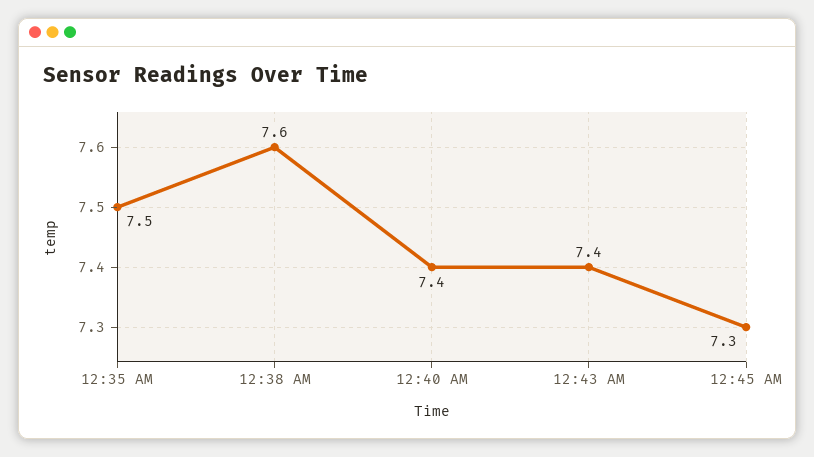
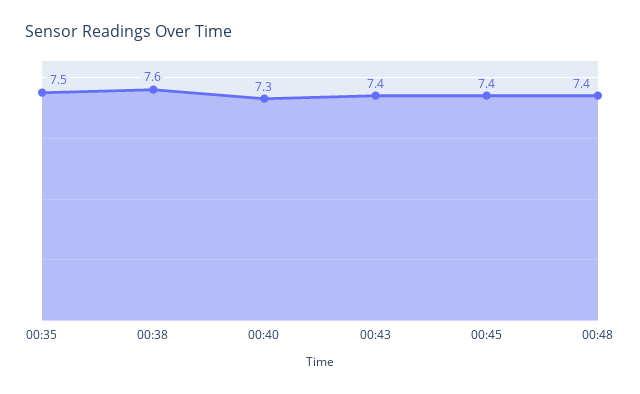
12:40 AM: 7.4 -> 7.3
12:45 AM: 7.3 -> 7.4
00:48: none -> 7.4

